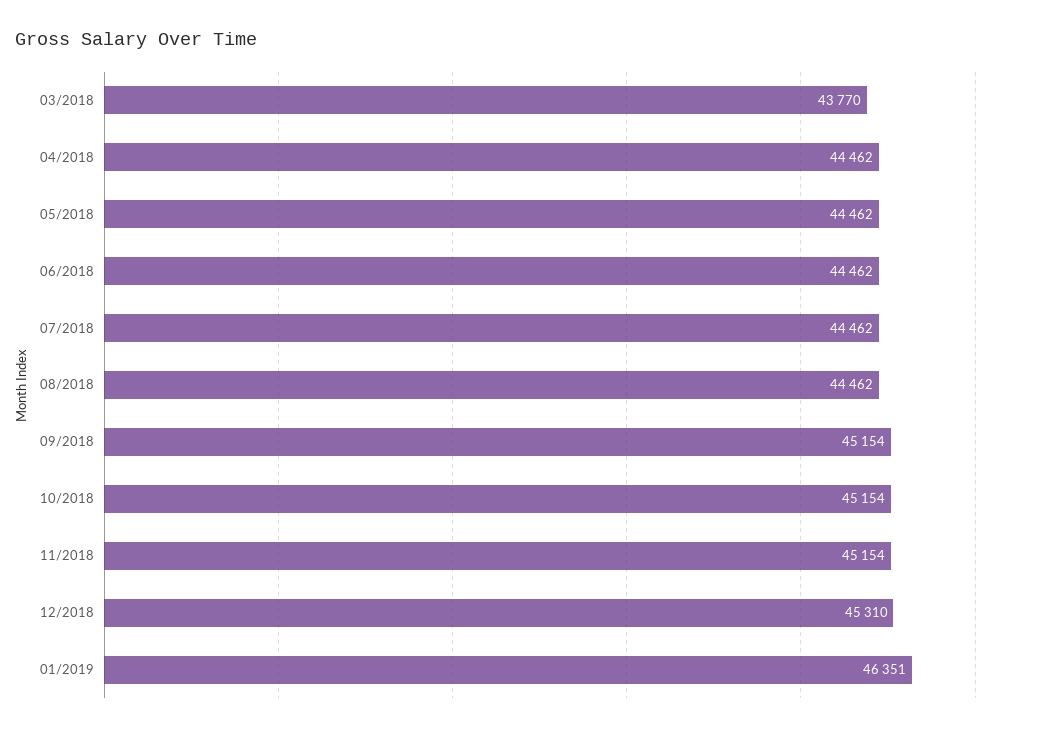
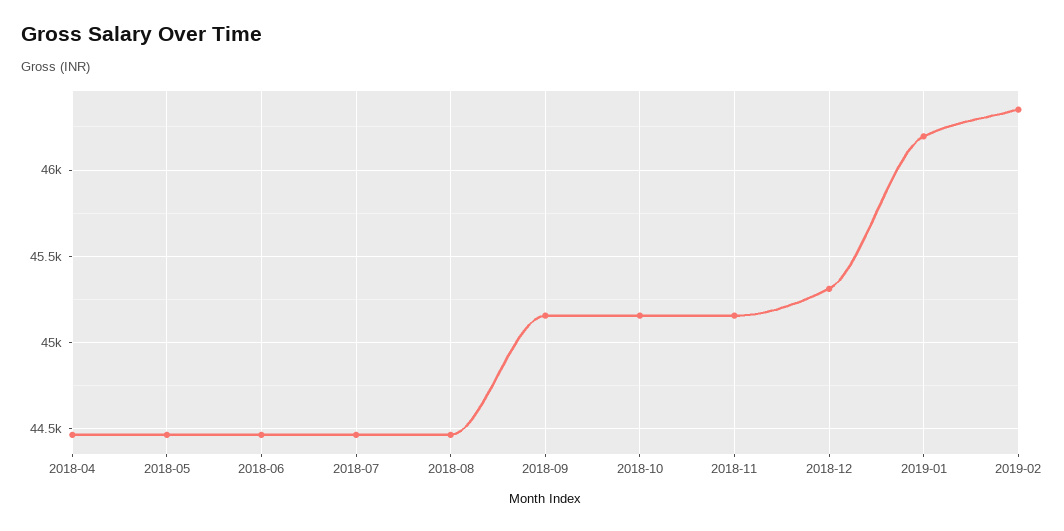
03/2018: 43770 -> none
01/2019: 46351 -> 46200
2019-02: none -> 46350

